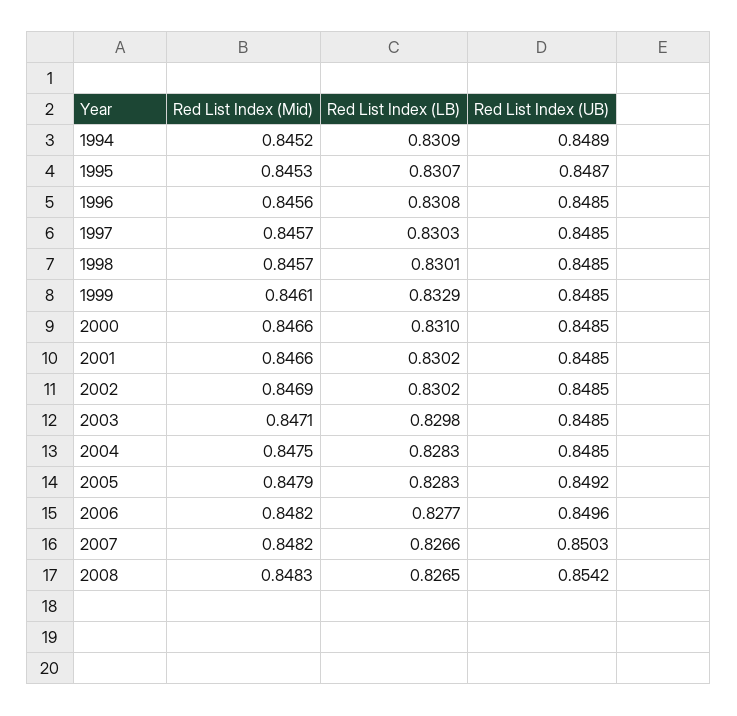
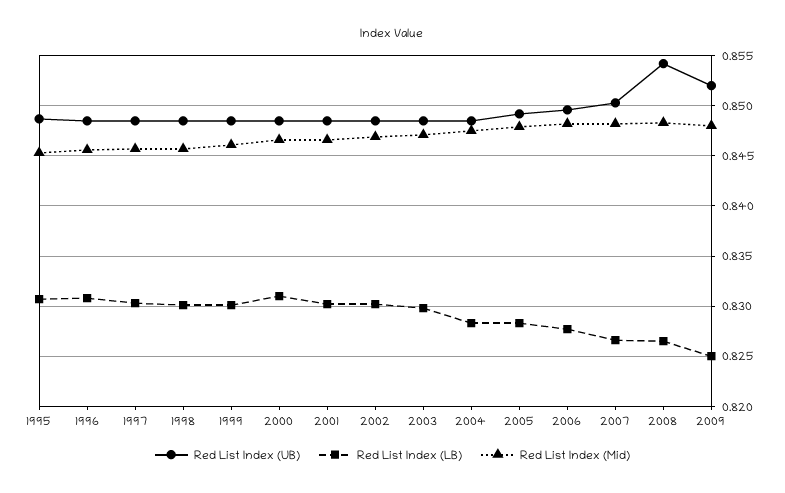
Red List Index (Mid), 1994: 0.8452 -> none
Red List Index (LB), 1994: 0.8309 -> none
Red List Index (UB), 1994: 0.8489 -> none
Red List Index (LB), 1999: 0.8329 -> 0.83
Red List Index (UB), 2009: none -> 0.852
Red List Index (LB), 2009: none -> 0.825
Red List Index (Mid), 2009: none -> 0.848

